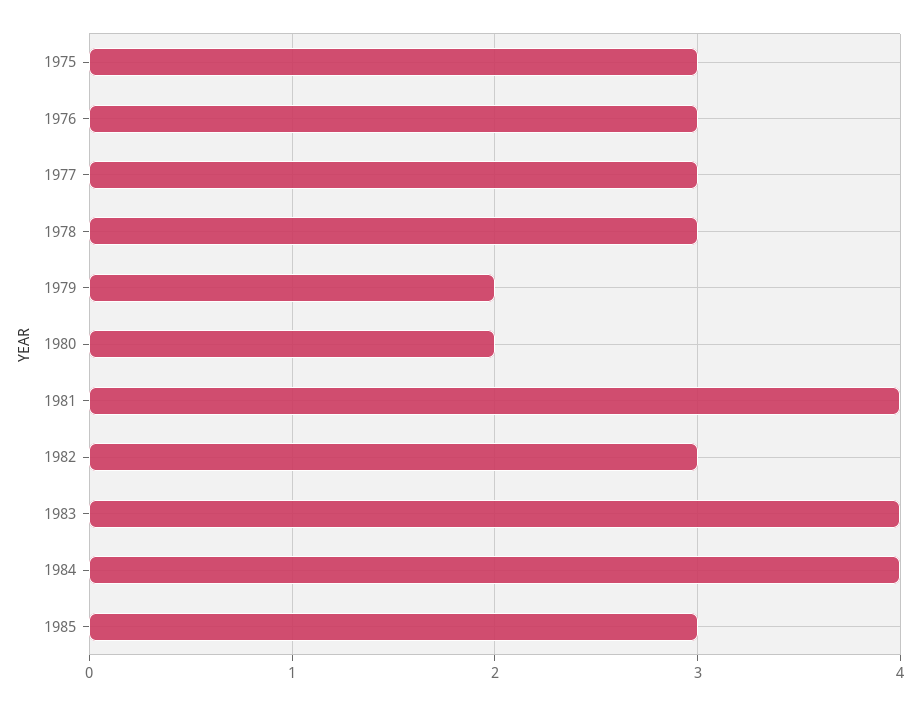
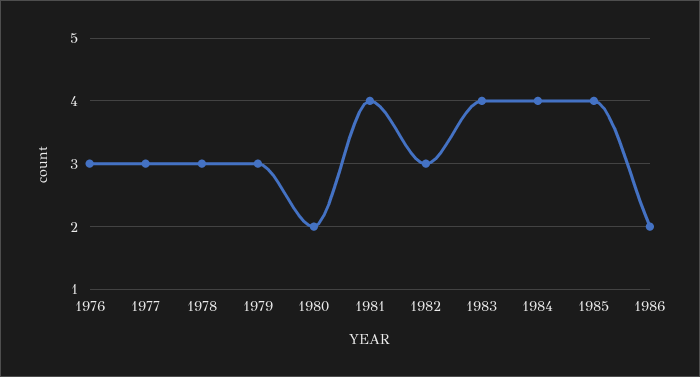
1975: 3 -> none
1979: 2 -> 3
1985: 3 -> 4
1986: none -> 2

